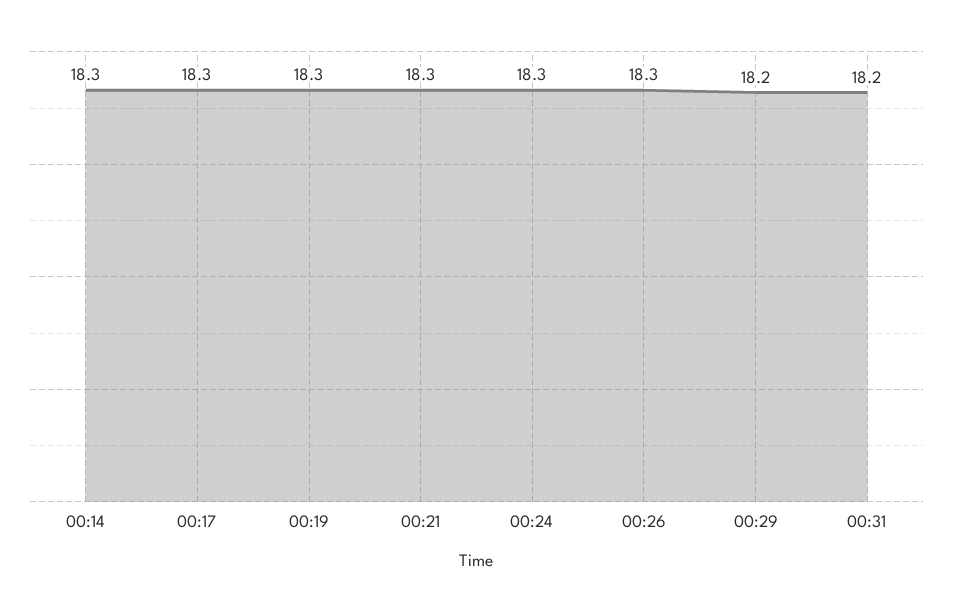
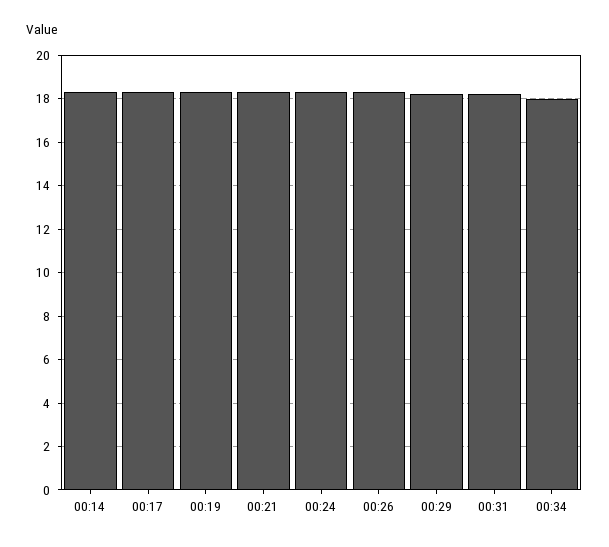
00:34: none -> 18

